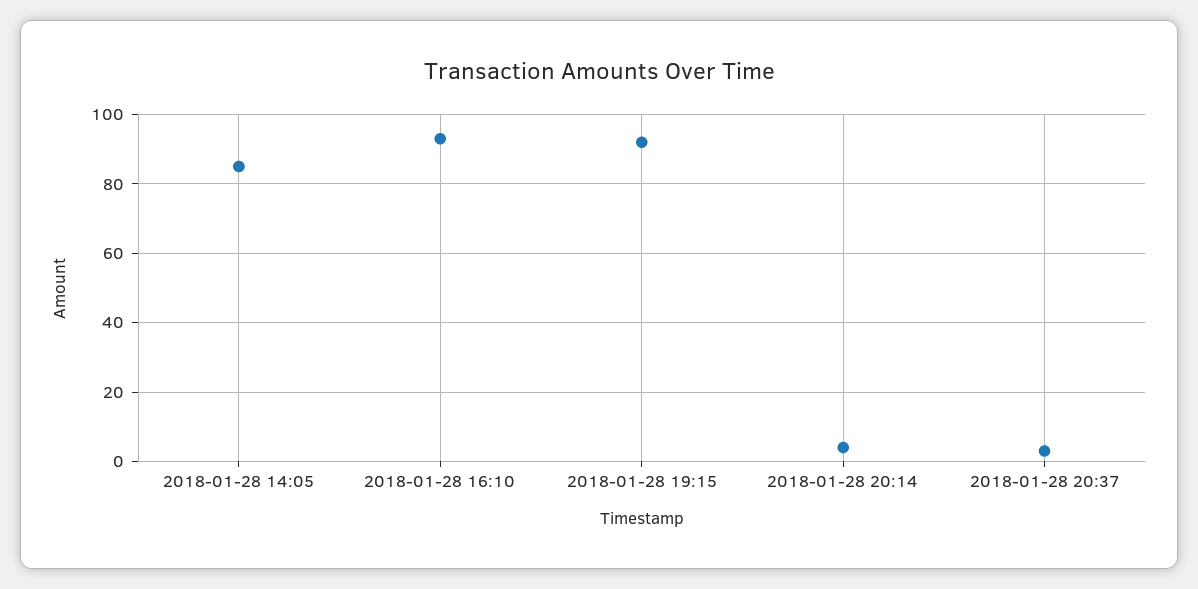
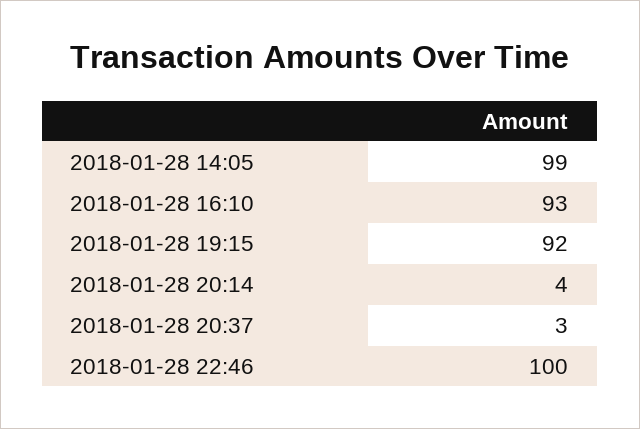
2018-01-28 14:05: 85 -> 99
2018-01-28 22:46: none -> 100

